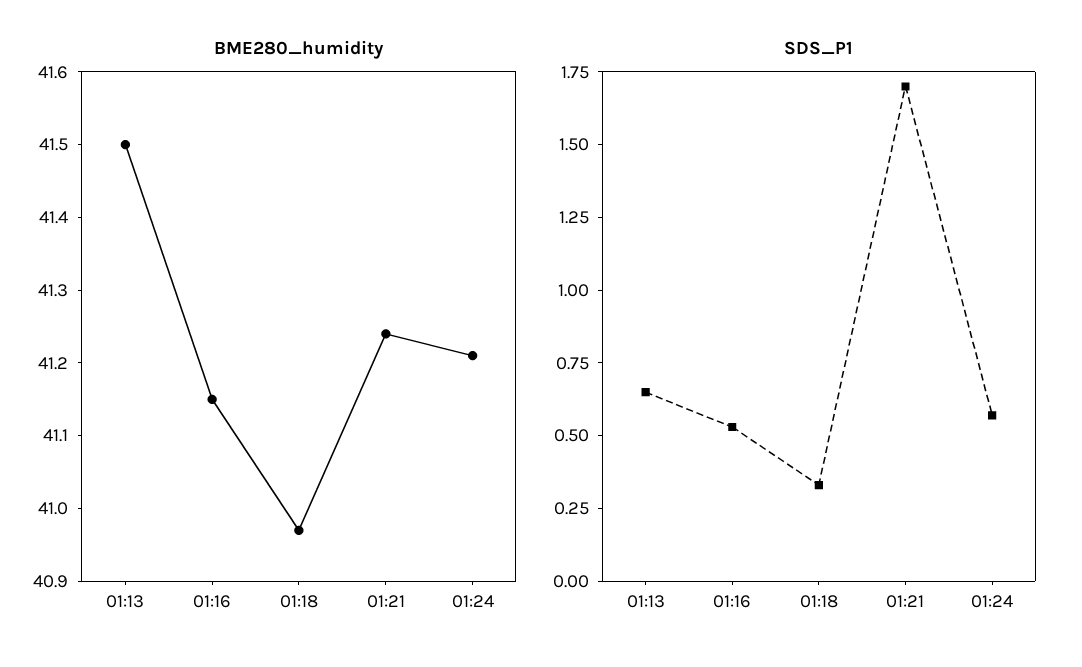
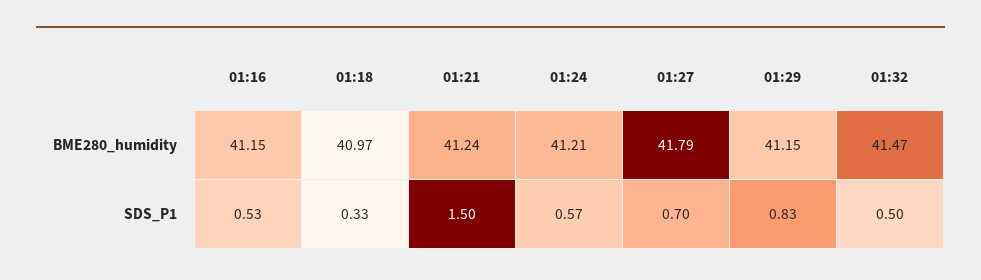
BME280_humidity, 01:13: 41.5 -> none
SDS_P1, 01:13: 0.65 -> none
SDS_P1, 01:21: 1.7 -> 1.5
BME280_humidity, 01:27: none -> 41.79
BME280_humidity, 01:29: none -> 41.15
BME280_humidity, 01:32: none -> 41.47
SDS_P1, 01:27: none -> 0.7
SDS_P1, 01:29: none -> 0.83
SDS_P1, 01:32: none -> 0.5

